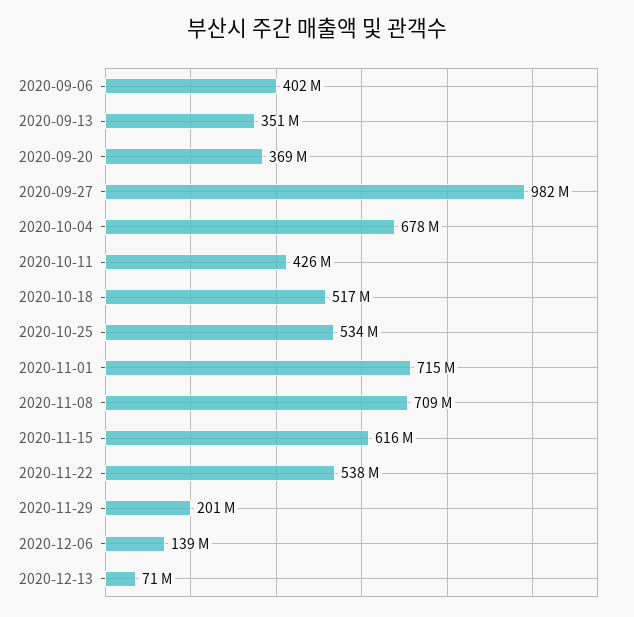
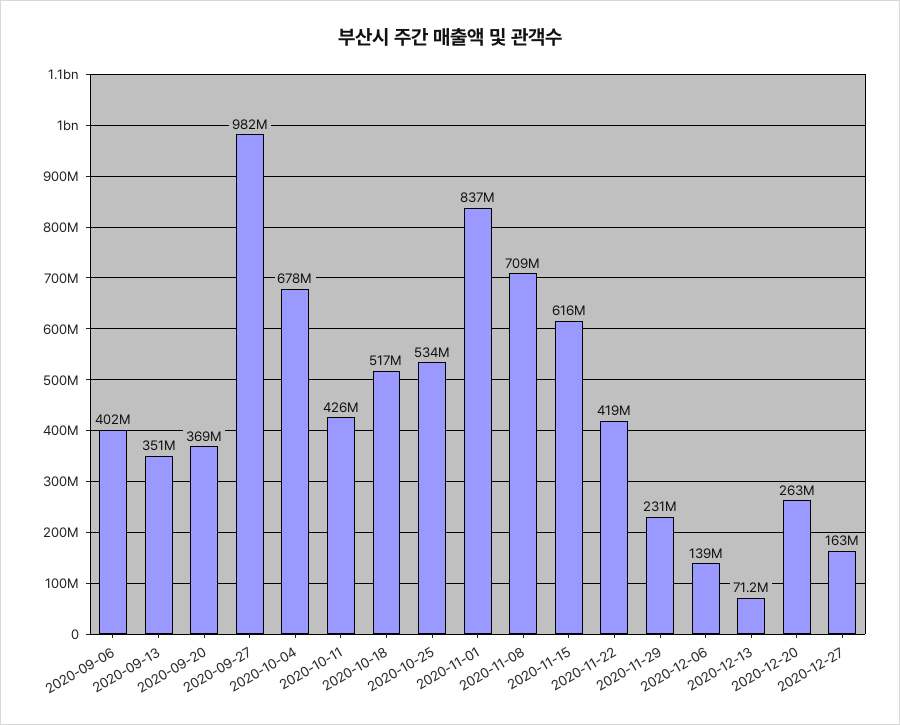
2020-11-01: 715000000 -> 837000000
2020-11-22: 538000000 -> 419000000
2020-11-29: 201000000 -> 231000000
2020-12-20: none -> 263000000
2020-12-27: none -> 163000000

